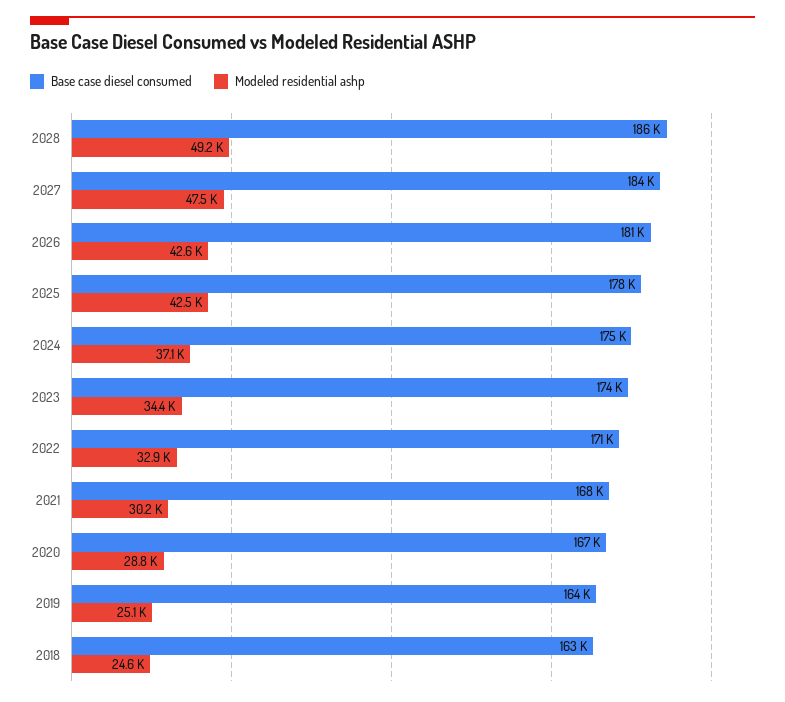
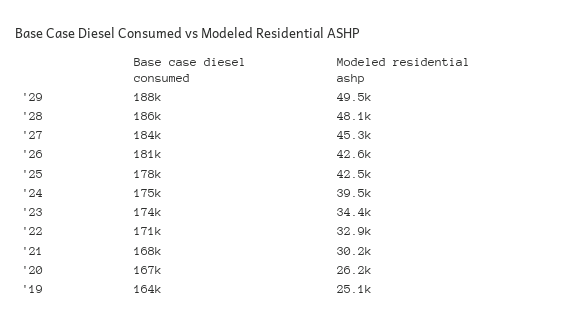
Modeled residential ashp, 2028: 49200 -> 48100
Modeled residential ashp, 2027: 47500 -> 45300
Modeled residential ashp, 2024: 37100 -> 39500
Modeled residential ashp, 2020: 28800 -> 26200
Base case diesel consumed, 2018: 163000 -> none
Modeled residential ashp, 2018: 24600 -> none
Base case diesel consumed, '29: none -> 188000
Modeled residential ashp, '29: none -> 49500

